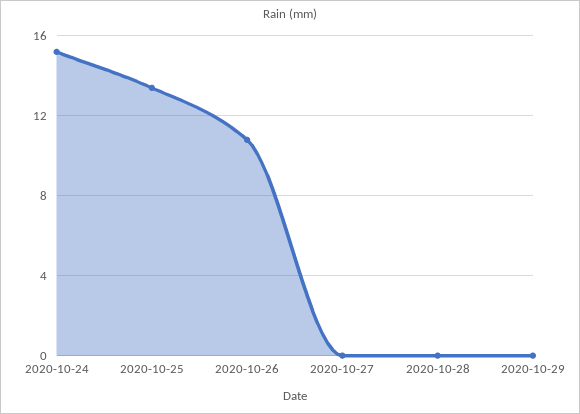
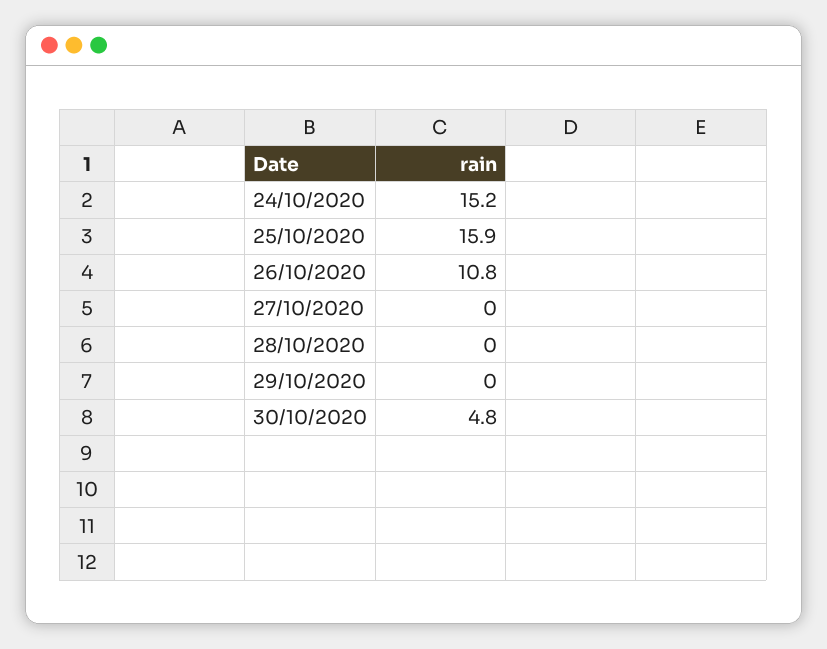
2020-10-25: 13.5 -> 15.9
30/10/2020: none -> 4.8

